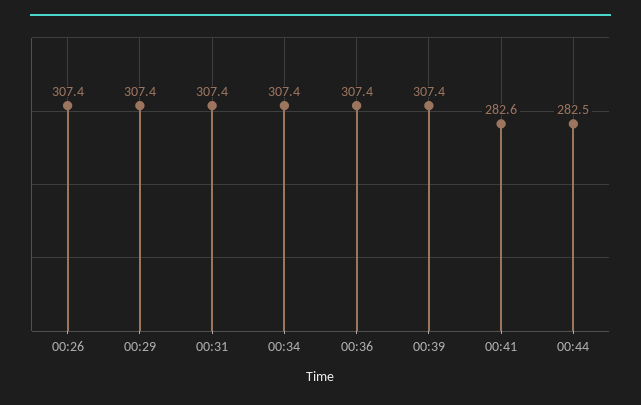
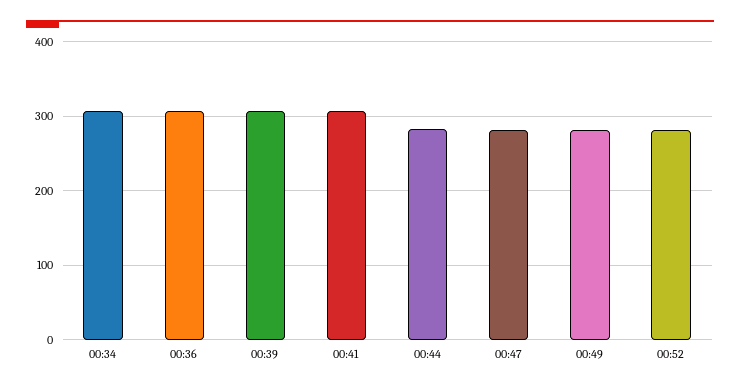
00:26: 307.4 -> none
00:29: 307.4 -> none
00:31: 307.4 -> none
00:41: 282.6 -> 310
00:47: none -> 280
00:49: none -> 280
00:52: none -> 280

